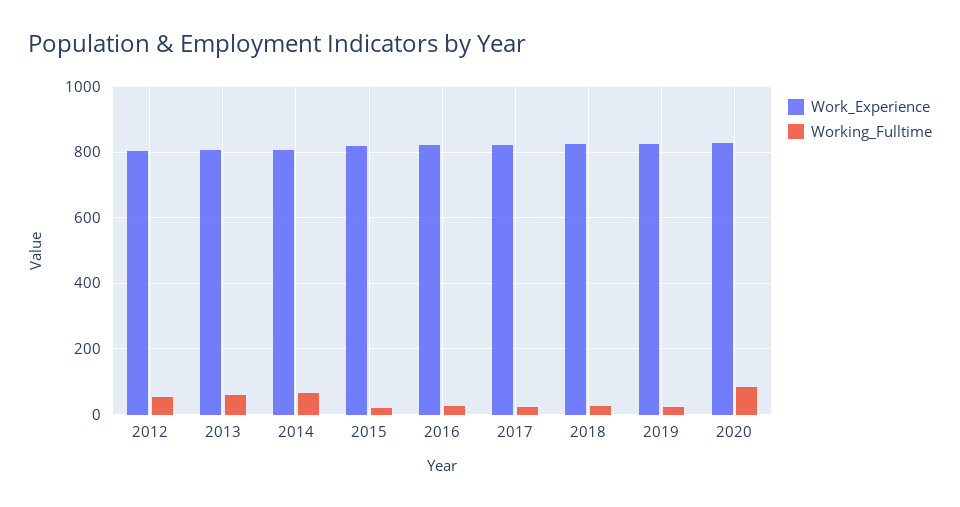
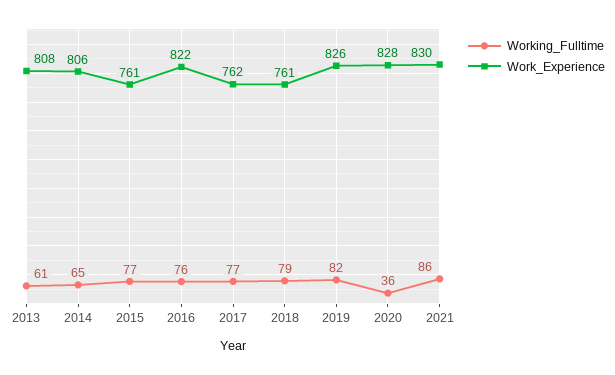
Work_Experience, 2012: 800 -> none
Working_Fulltime, 2012: 60 -> none
Work_Experience, 2015: 820 -> 761
Working_Fulltime, 2015: 20 -> 77
Working_Fulltime, 2016: 20 -> 76
Work_Experience, 2017: 820 -> 762
Working_Fulltime, 2017: 20 -> 77
Work_Experience, 2018: 820 -> 761
Working_Fulltime, 2018: 20 -> 79
Working_Fulltime, 2019: 20 -> 82
Working_Fulltime, 2020: 80 -> 36
Working_Fulltime, 2021: none -> 86
Work_Experience, 2021: none -> 830

